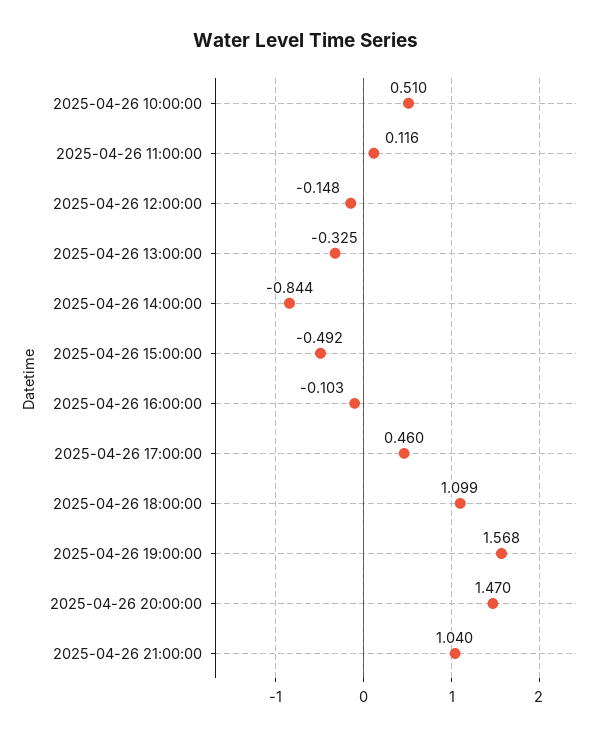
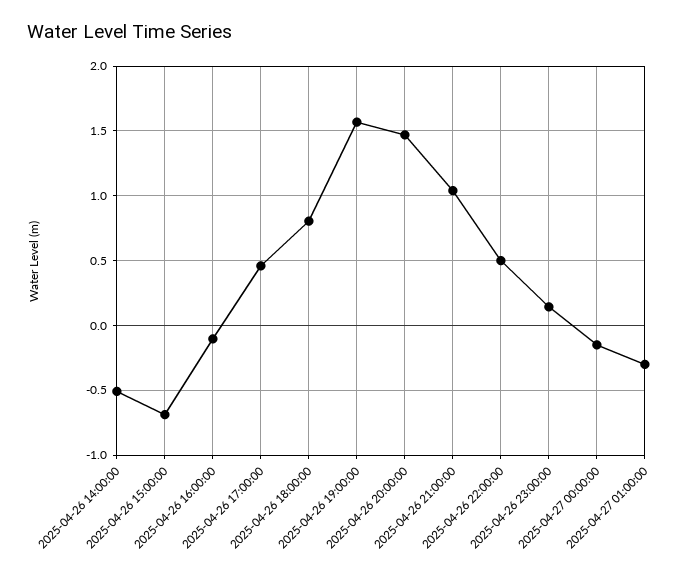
2025-04-26 10:00:00: 0.51 -> none
2025-04-26 11:00:00: 0.116 -> none
2025-04-26 12:00:00: -0.148 -> none
2025-04-26 13:00:00: -0.325 -> none
2025-04-26 14:00:00: -0.844 -> -0.5
2025-04-26 15:00:00: -0.492 -> -0.7
2025-04-26 18:00:00: 1.099 -> 0.8
2025-04-26 22:00:00: none -> 0.5
2025-04-26 23:00:00: none -> 0.15
2025-04-27 00:00:00: none -> -0.15
2025-04-27 01:00:00: none -> -0.3

